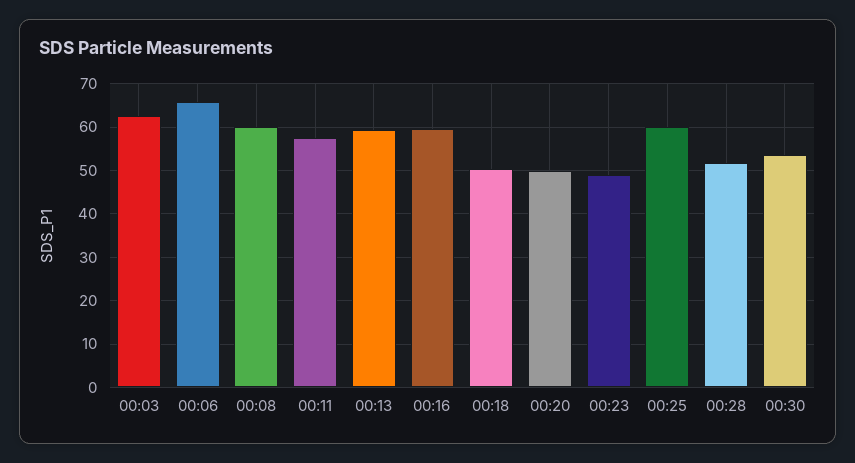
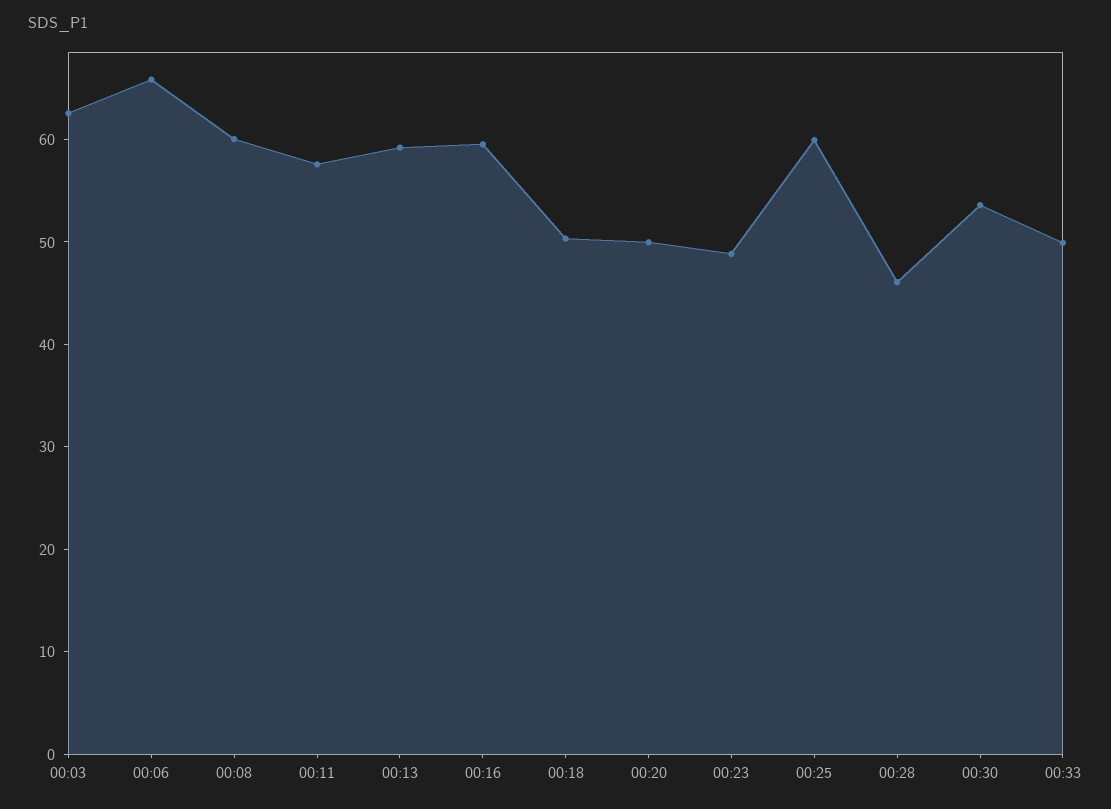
00:28: 52 -> 46
00:33: none -> 50

